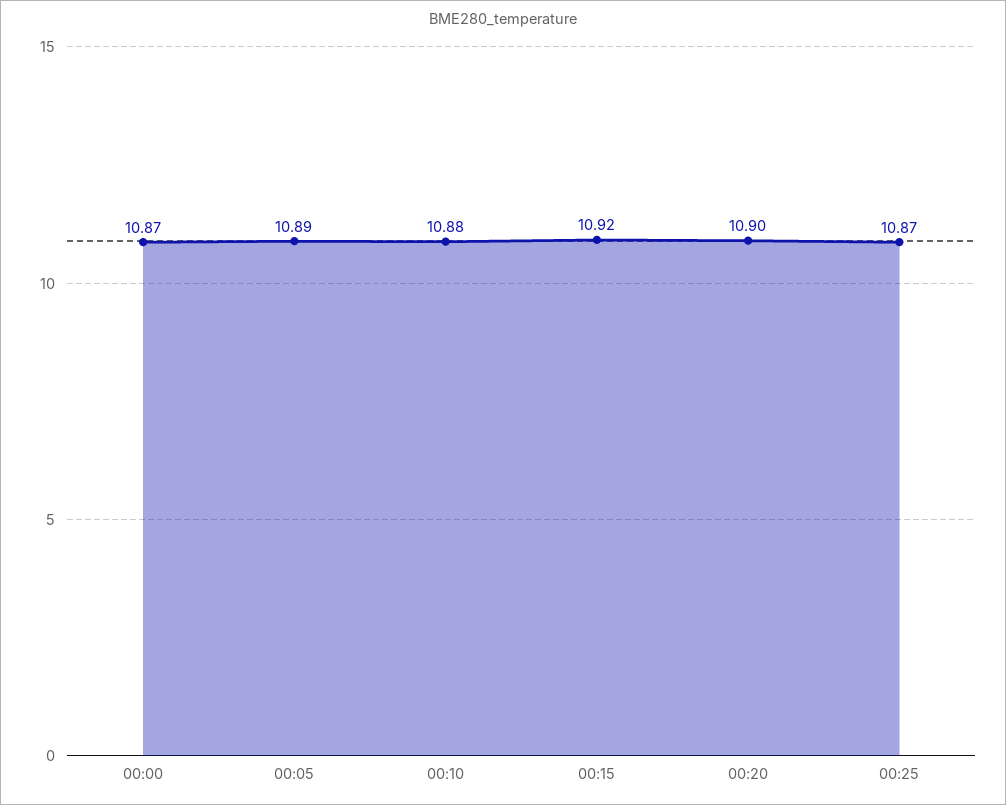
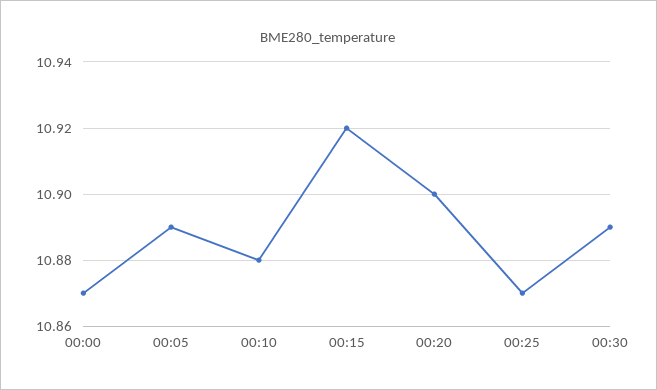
00:30: none -> 10.89

